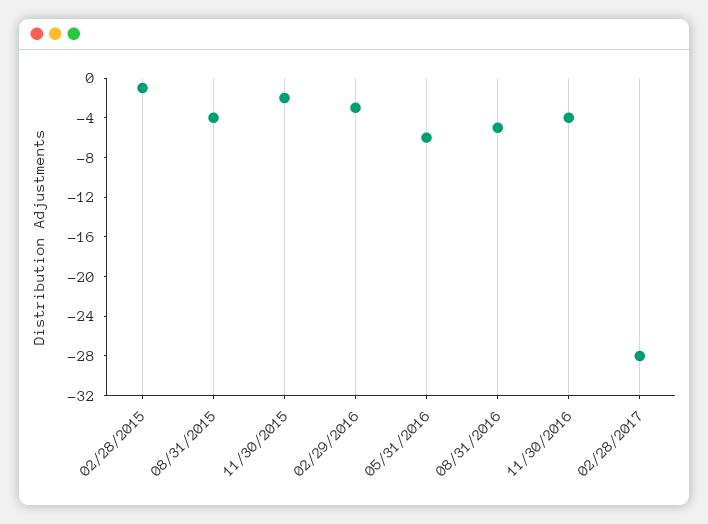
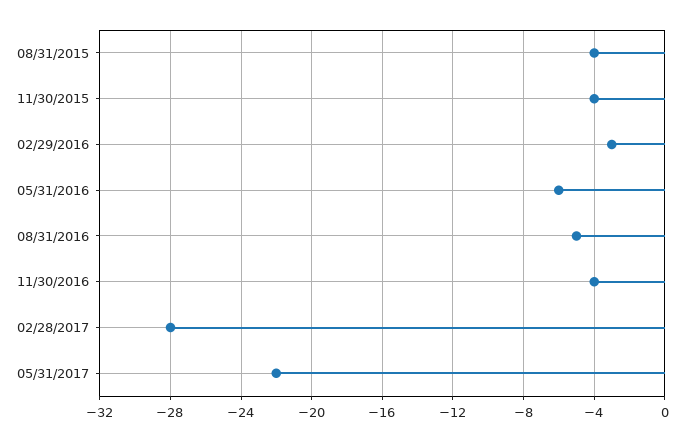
02/28/2015: -1 -> none
11/30/2015: -2 -> -4
05/31/2017: none -> -22

